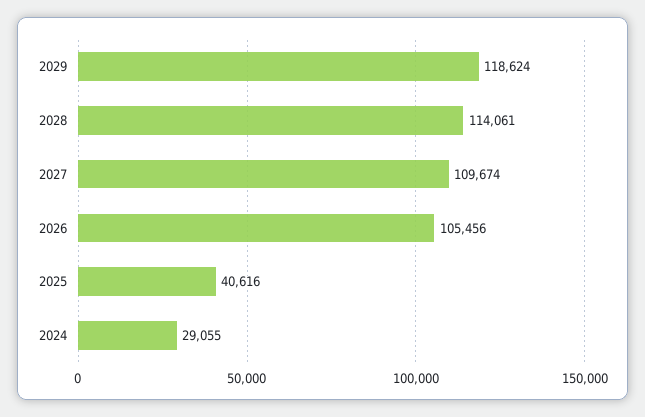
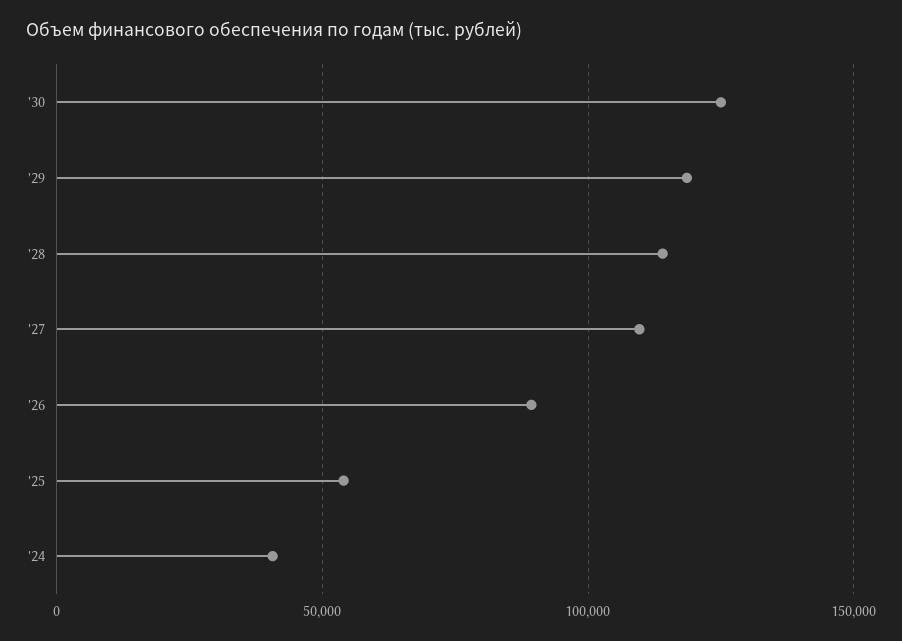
2026: 105456 -> 90000
2025: 40616 -> 55000
2024: 29055 -> 40000
'30: none -> 125000

